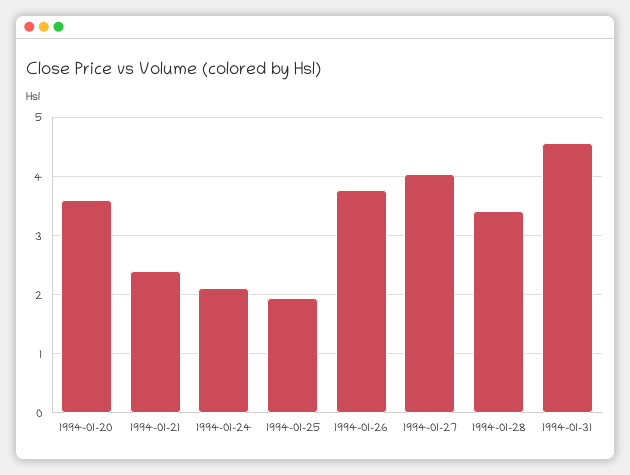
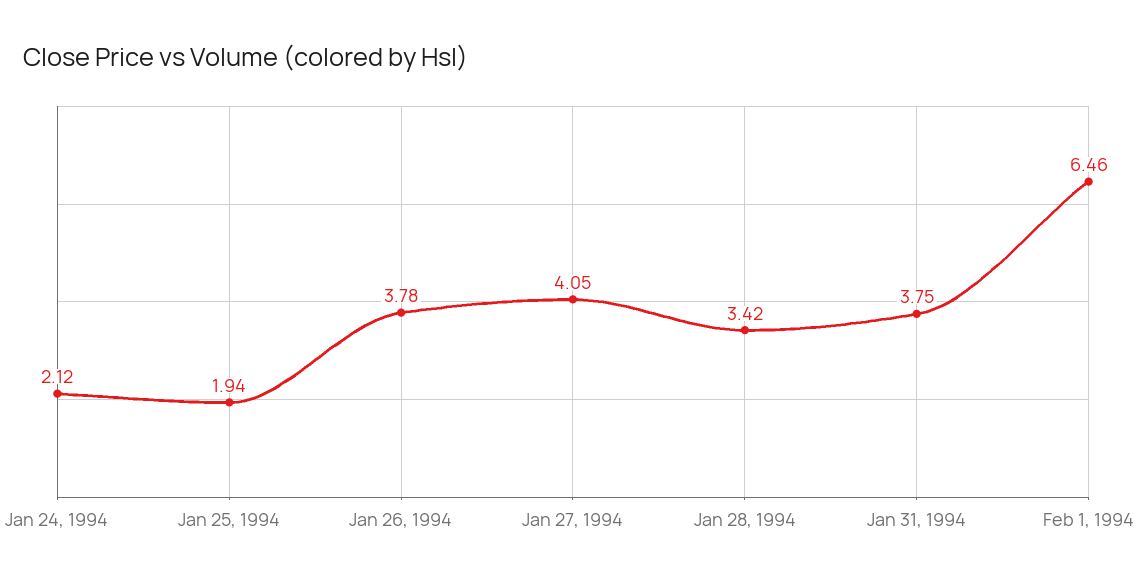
1994-01-20: 3.6 -> none
1994-01-21: 2.4 -> none
1994-01-31: 4.6 -> 3.75
Feb 1, 1994: none -> 6.46

